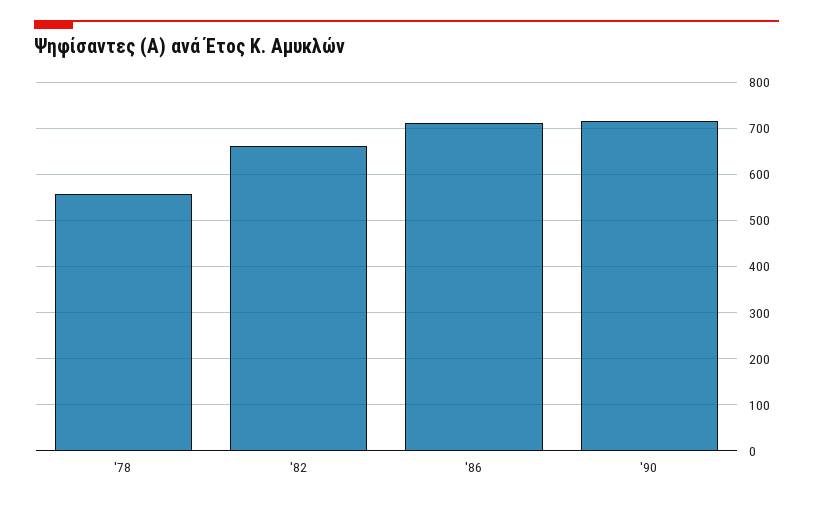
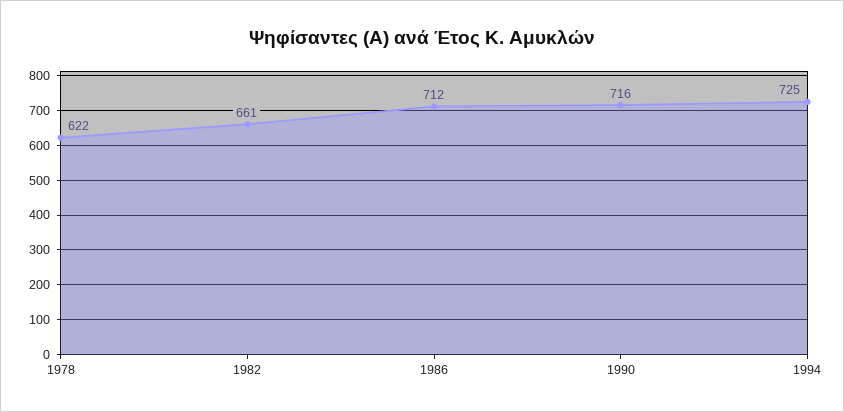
'78: 560 -> 622
1994: none -> 725

